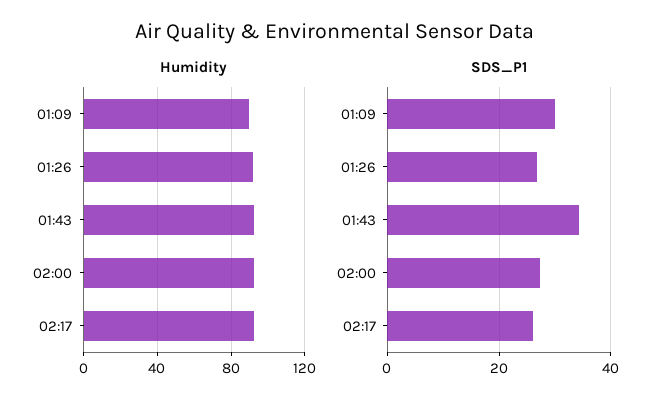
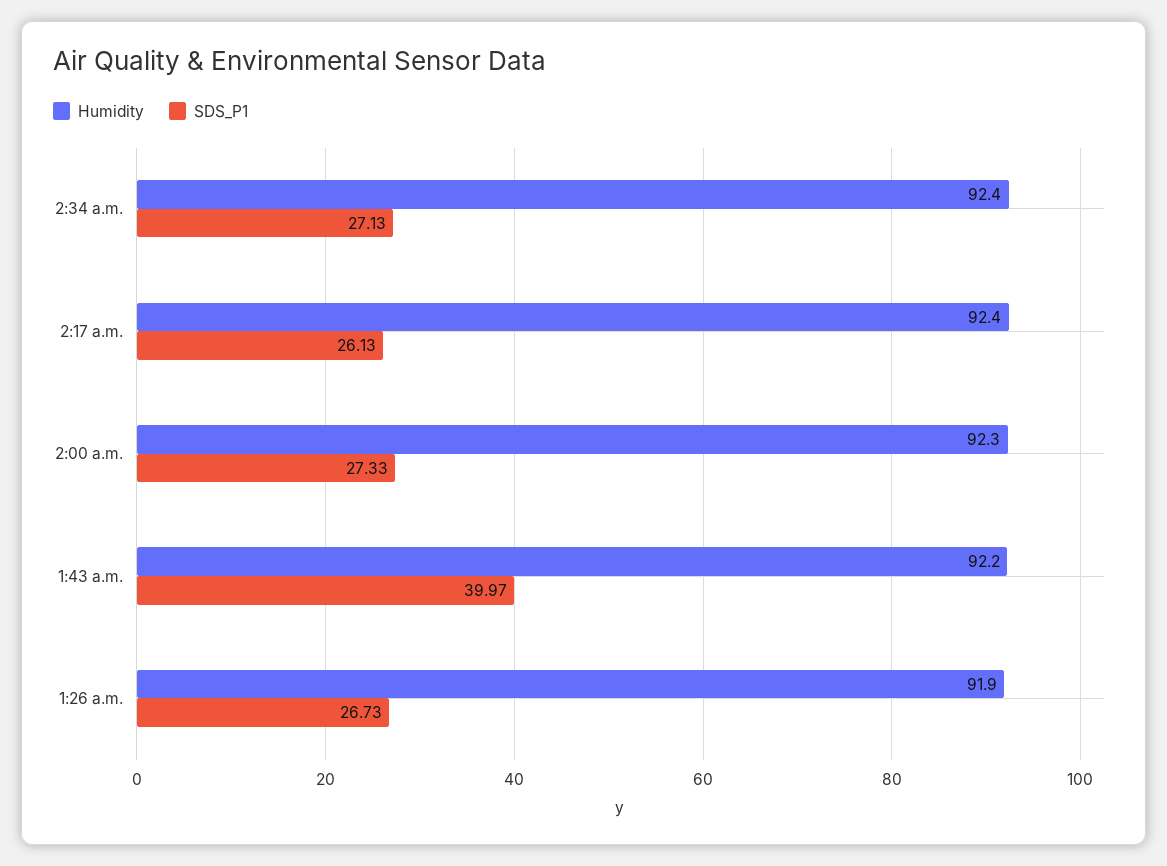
Humidity, 01:09: 90 -> none
SDS_P1, 01:09: 30 -> none
SDS_P1, 01:43: 34 -> 39.97
Humidity, 2:34 a.m.: none -> 92.4
SDS_P1, 2:34 a.m.: none -> 27.13

